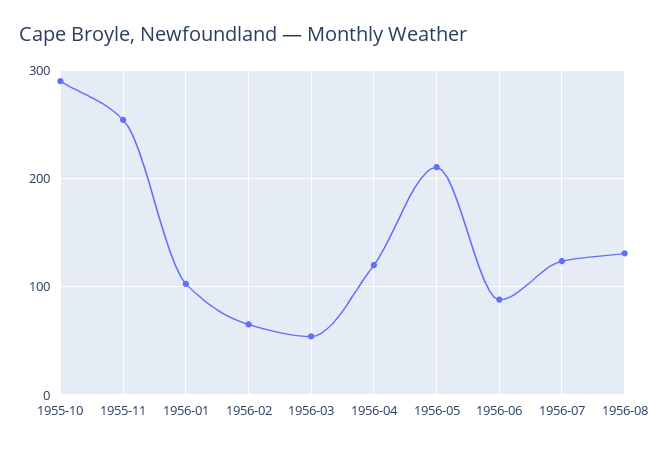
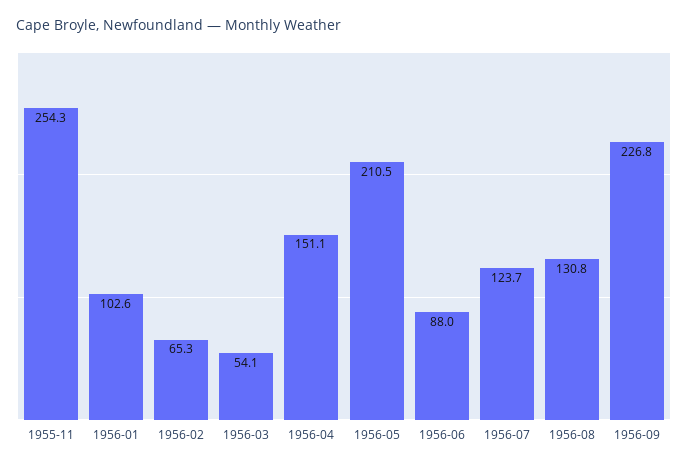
1955-10: 290 -> none
1956-04: 120 -> 151.1
1956-09: none -> 226.8

